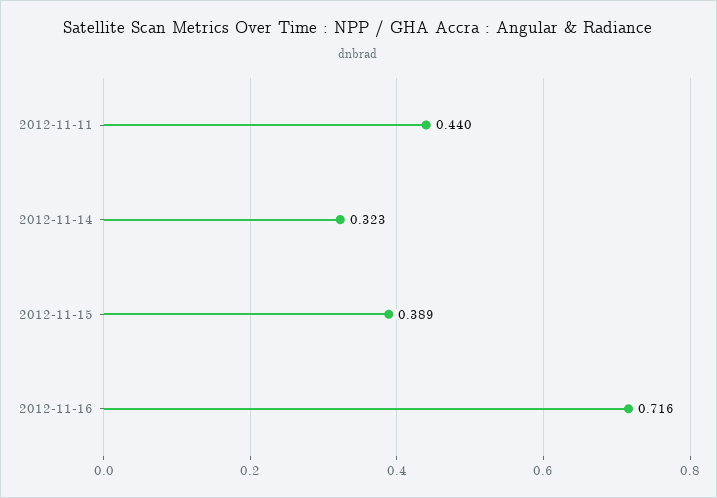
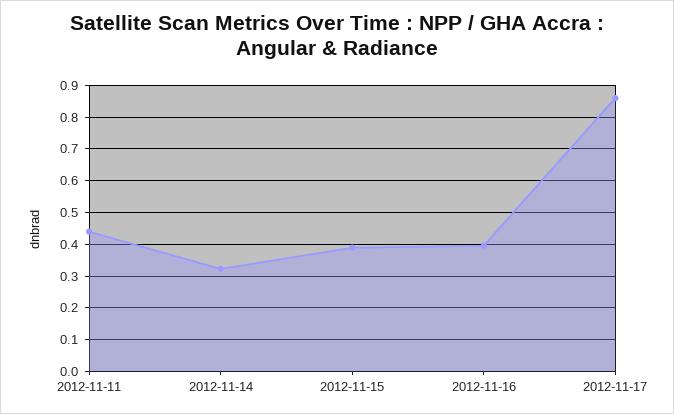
2012-11-16: 0.716 -> 0.4
2012-11-17: none -> 0.86

